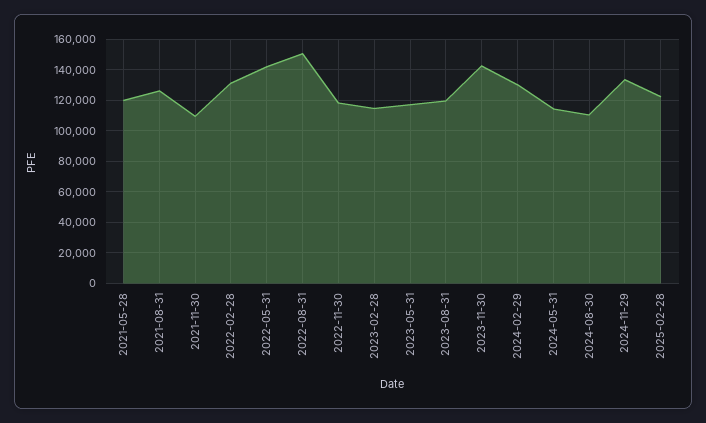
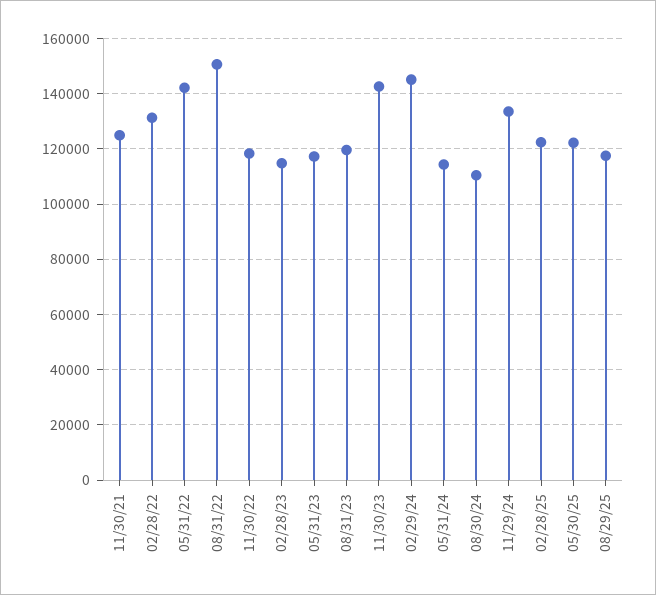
2021-05-28: 120000 -> none
2021-08-31: 125000 -> none
2021-11-30: 110000 -> 125000
2024-02-29: 130000 -> 145000
05/30/25: none -> 122500
08/29/25: none -> 117500

